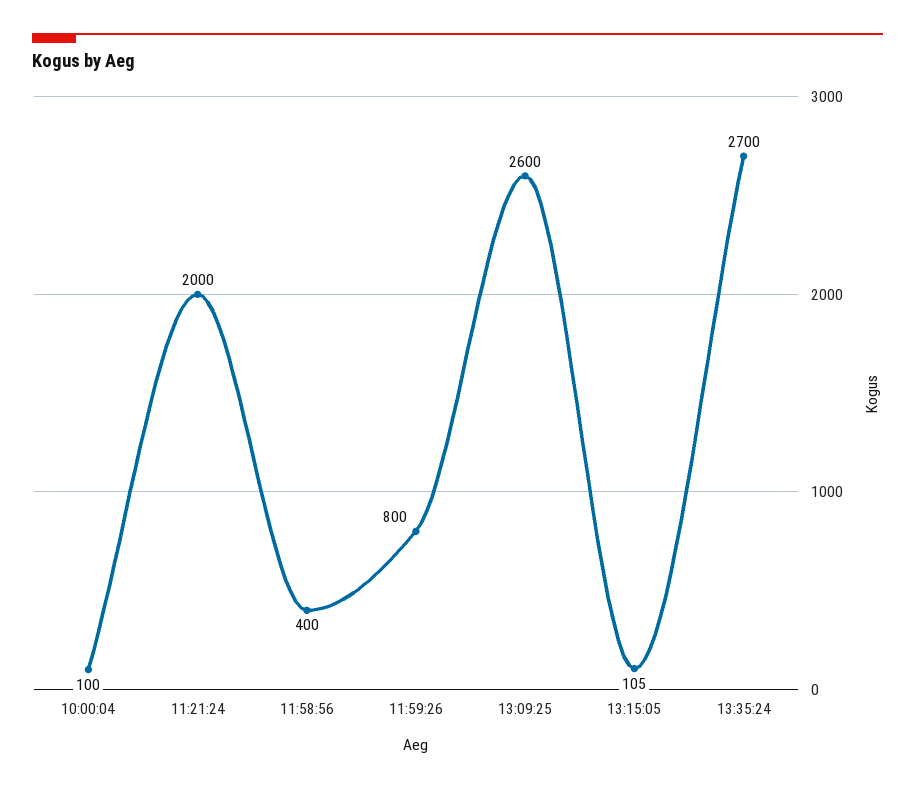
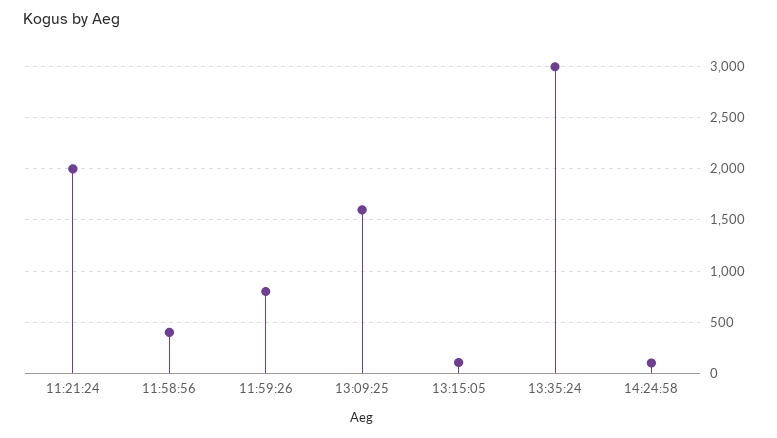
10:00:04: 100 -> none
13:09:25: 2600 -> 1600
13:35:24: 2700 -> 3000
14:24:58: none -> 100

